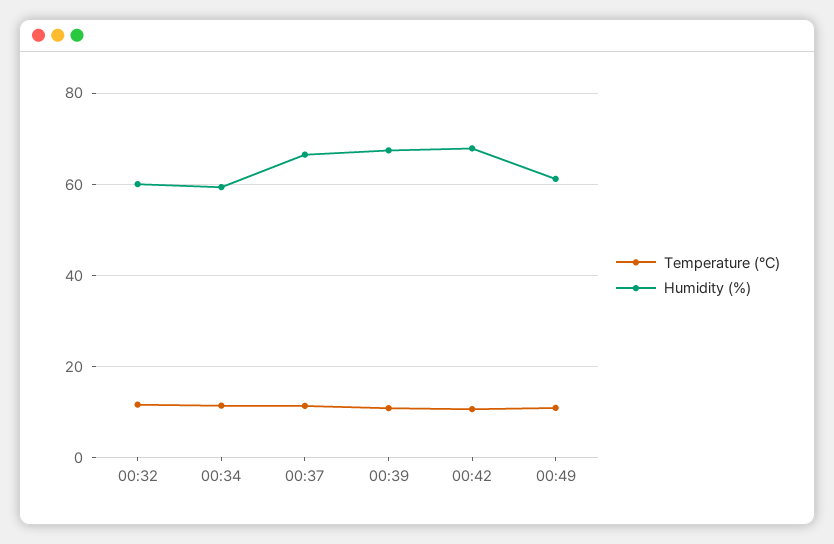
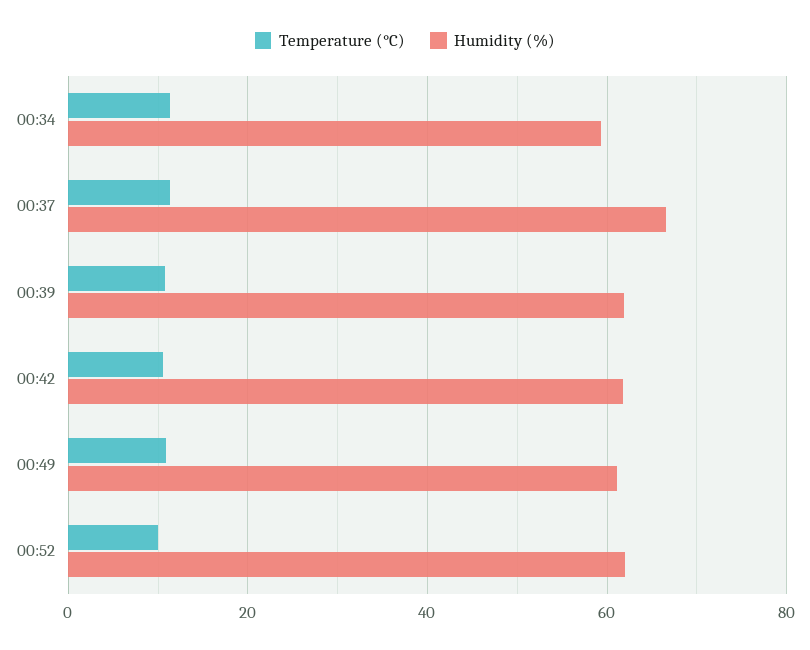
Temperature (°C), 00:32: 12 -> none
Humidity (%), 00:32: 60 -> none
Humidity (%), 00:39: 68 -> 62
Humidity (%), 00:42: 68 -> 62
Temperature (°C), 00:52: none -> 10
Humidity (%), 00:52: none -> 62

